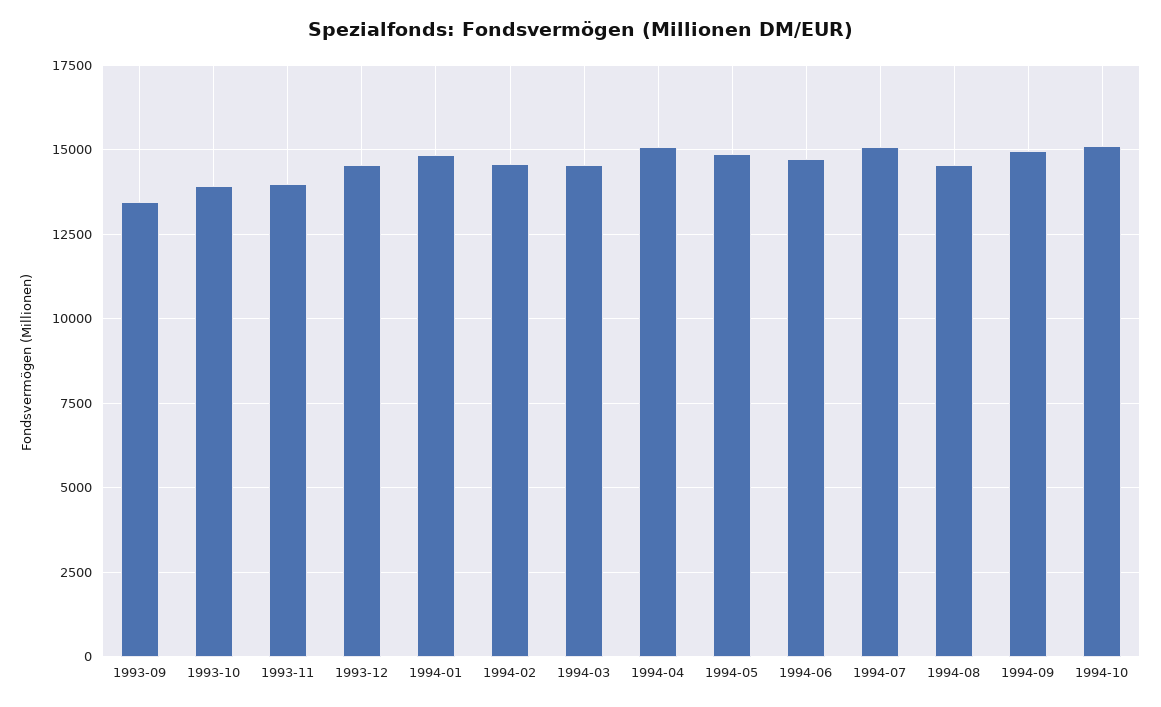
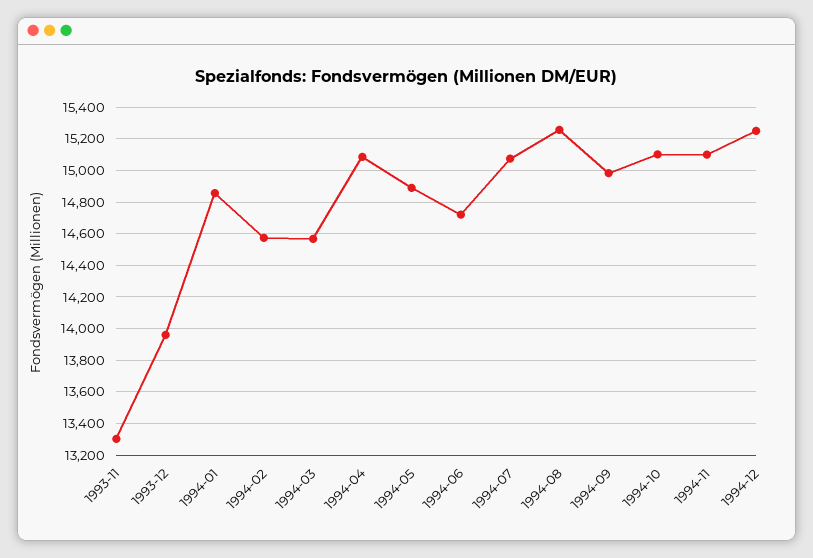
1993-09: 13500 -> none
1993-10: 14000 -> none
1993-11: 14000 -> 13300
1993-12: 14500 -> 13950
1994-08: 14500 -> 15250
1994-11: none -> 15100
1994-12: none -> 15250

